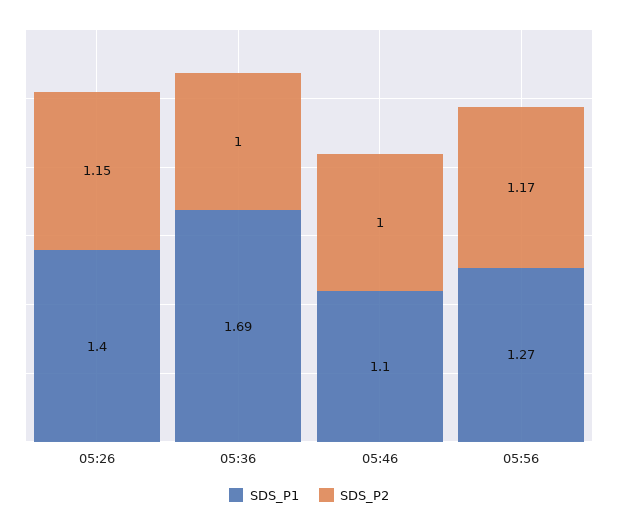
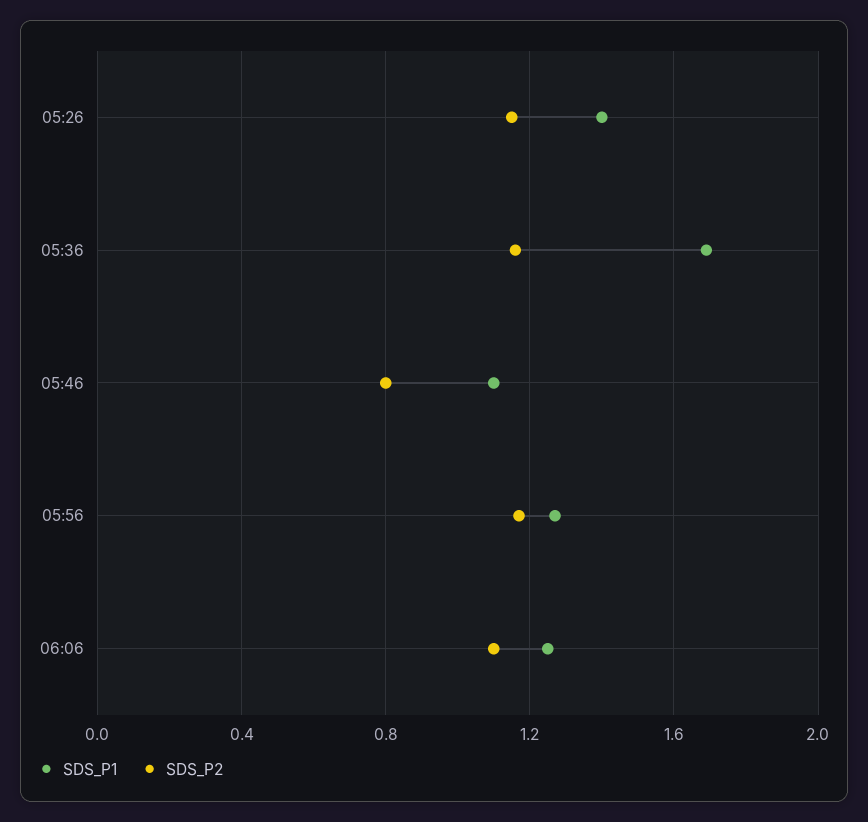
SDS_P2, 05:36: 1 -> 1.15
SDS_P2, 05:46: 1 -> 0.8
SDS_P1, 06:06: none -> 1.25
SDS_P2, 06:06: none -> 1.1

